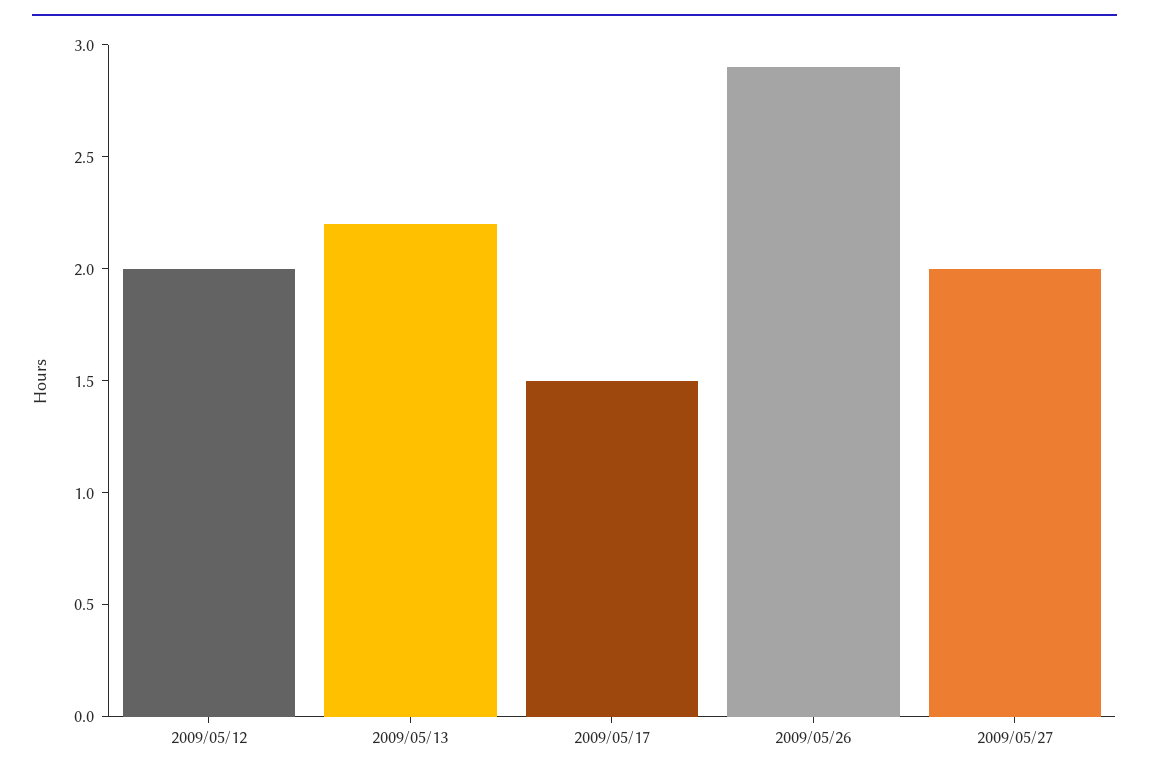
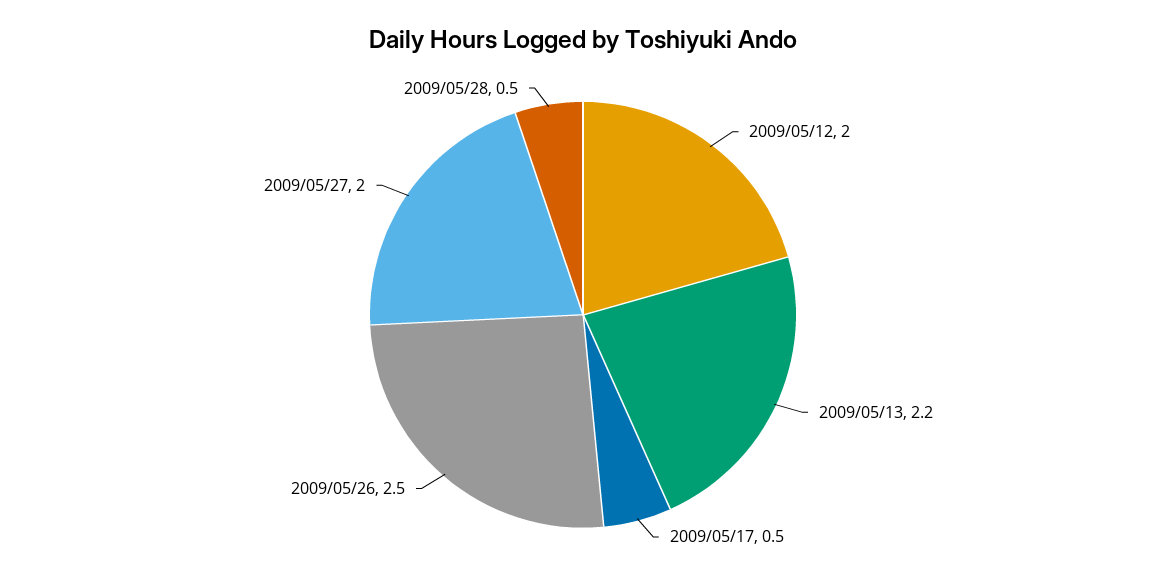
2009/05/17: 1.5 -> 0.5
2009/05/26: 2.9 -> 2.5
2009/05/28: none -> 0.5

